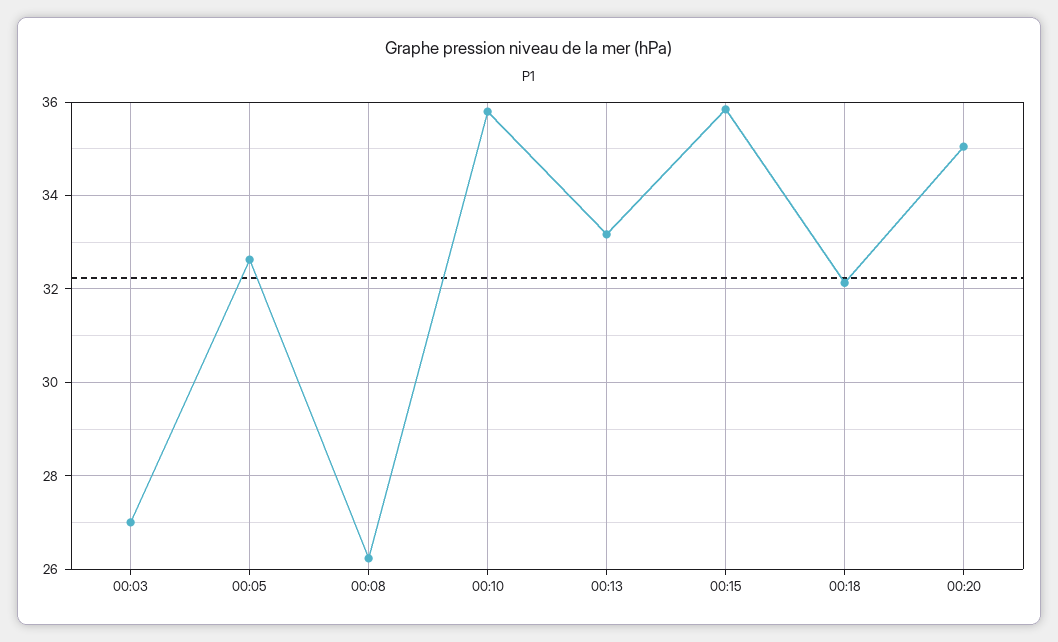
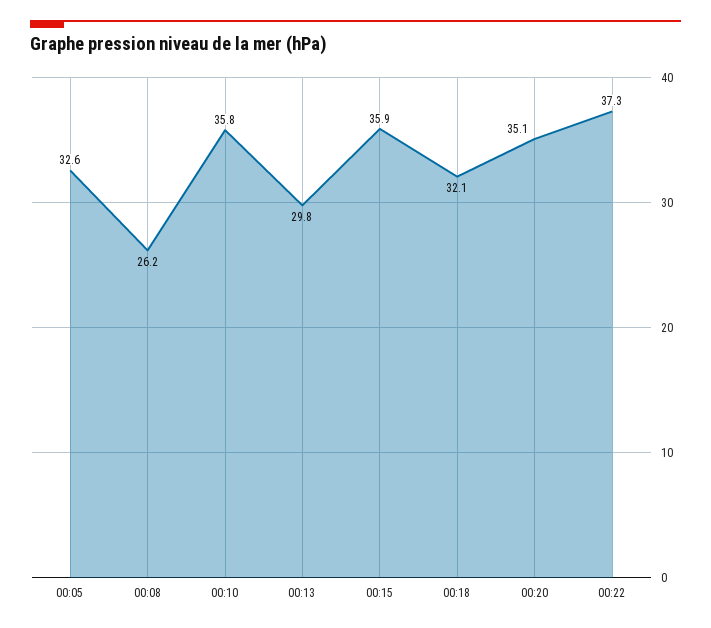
00:03: 27 -> none
00:13: 33.2 -> 29.8
00:22: none -> 37.3

